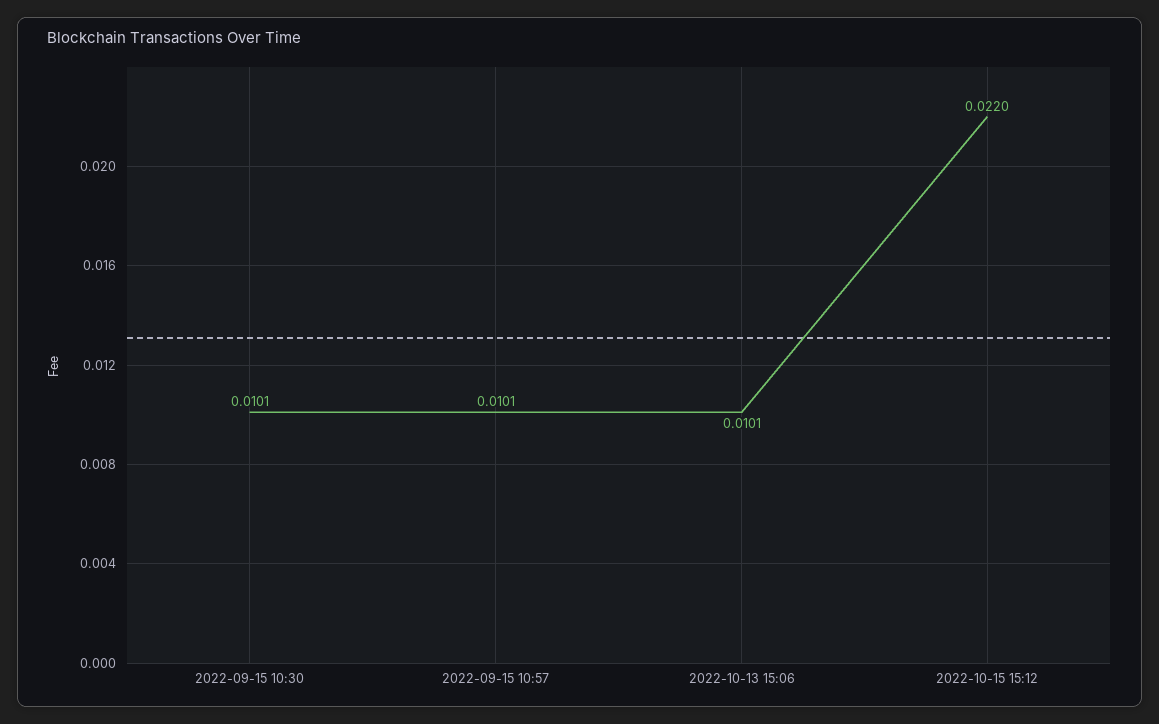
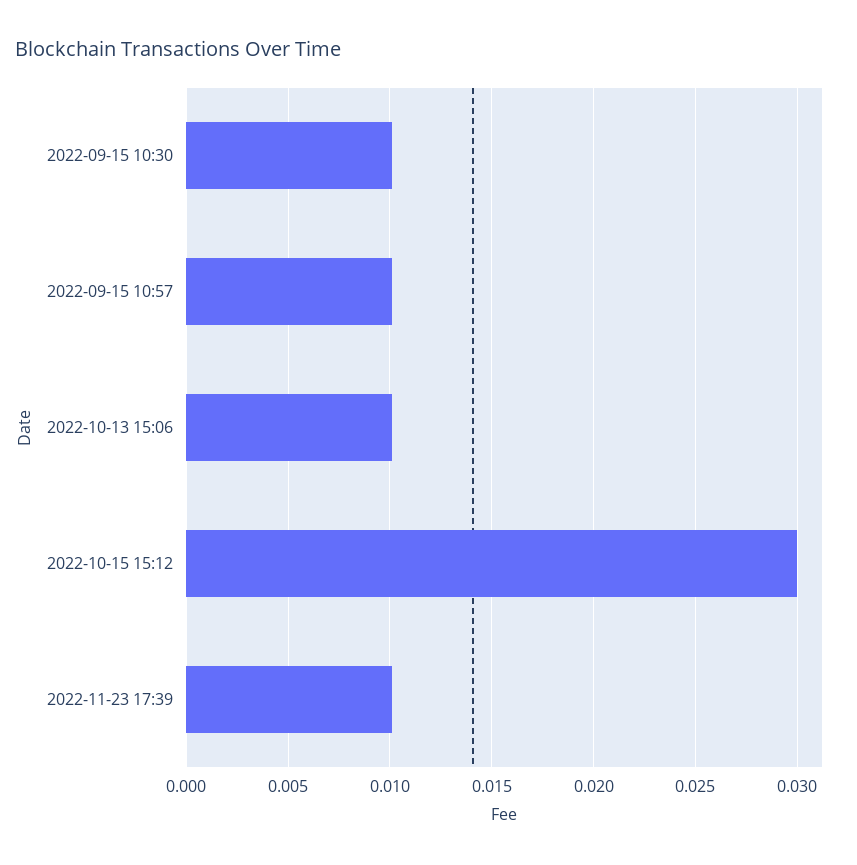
2022-10-15 15:12: 0.022 -> 0.03
2022-11-23 17:39: none -> 0.01

